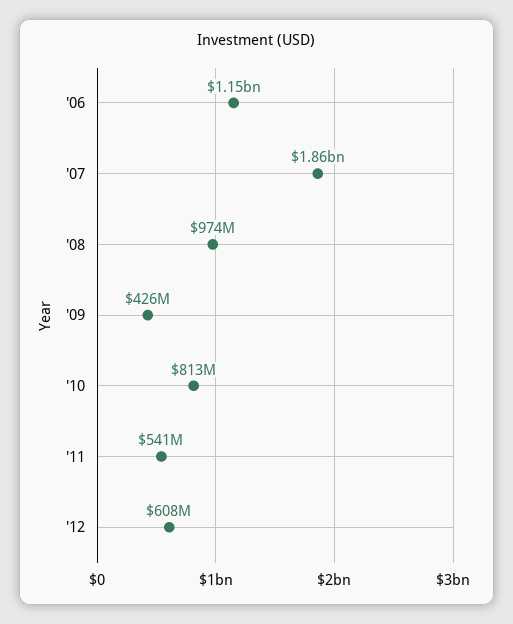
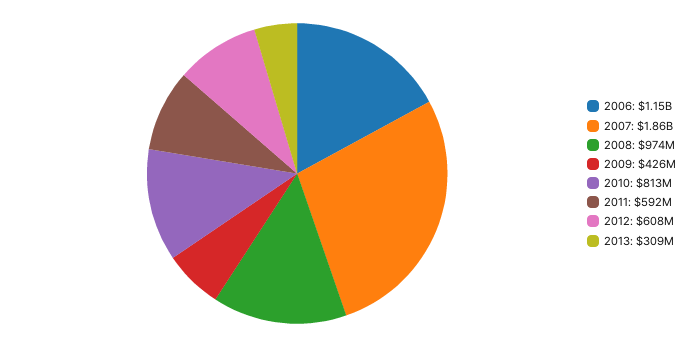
'11: 541000000 -> 592000000
2013: none -> 309000000

